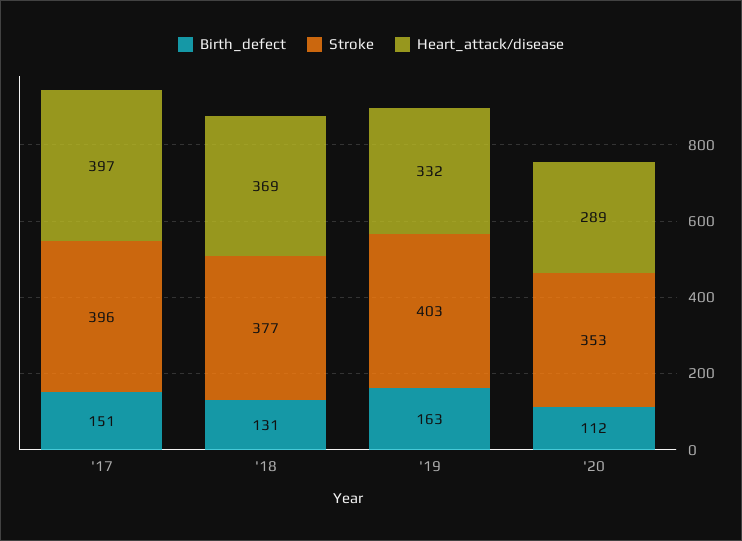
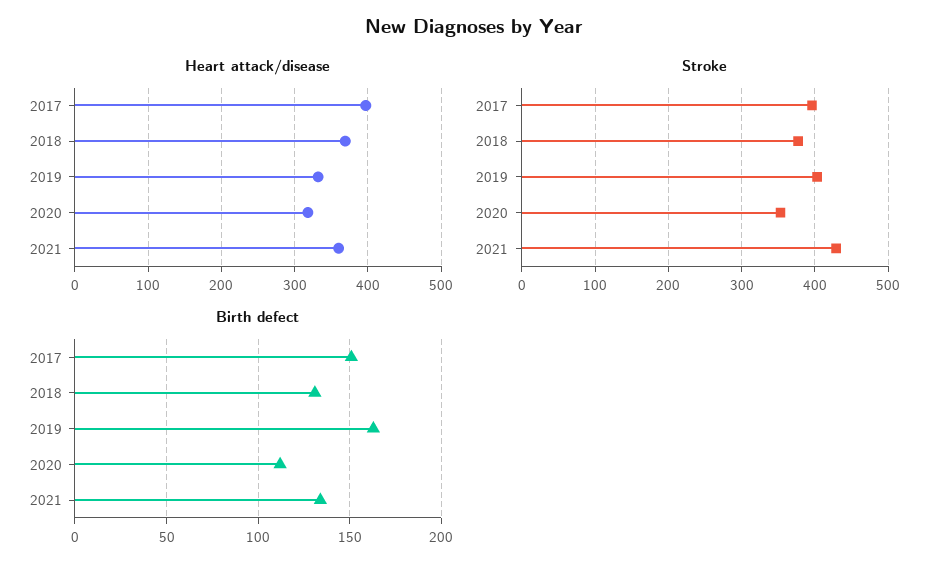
Heart_attack/disease, '20: 289 -> 320
Heart_attack/disease, 2021: none -> 360
Stroke, 2021: none -> 430
Birth_defect, 2021: none -> 135

